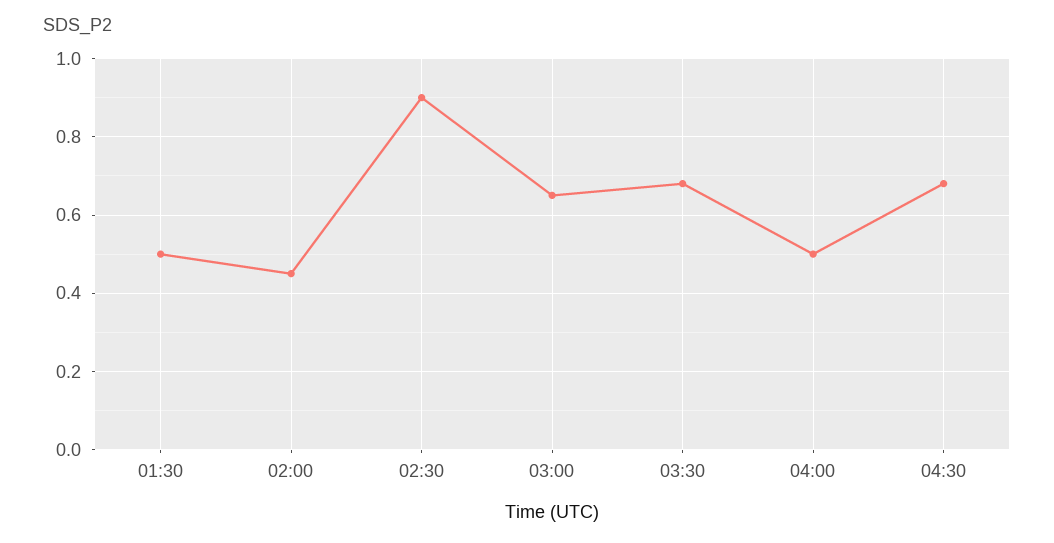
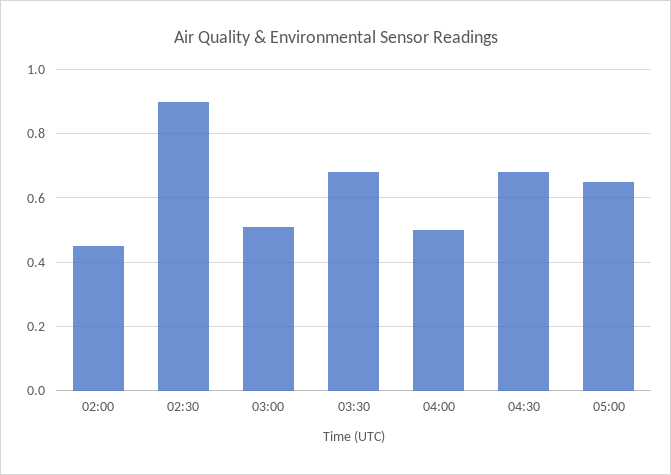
01:30: 0.5 -> none
03:00: 0.65 -> 0.5
05:00: none -> 0.65

